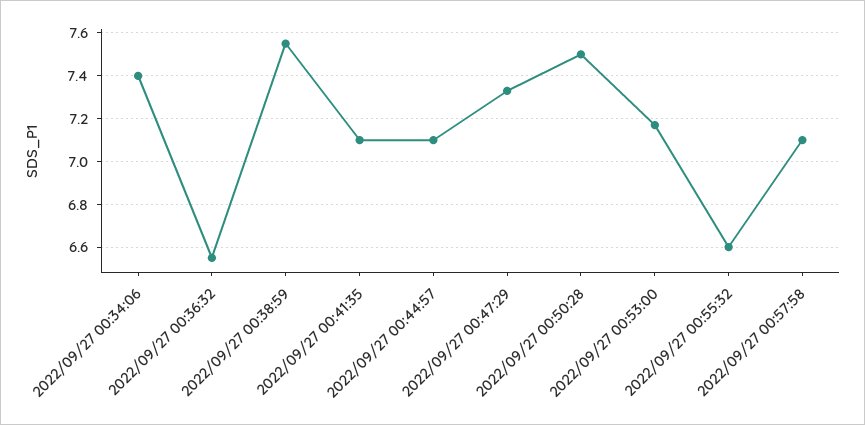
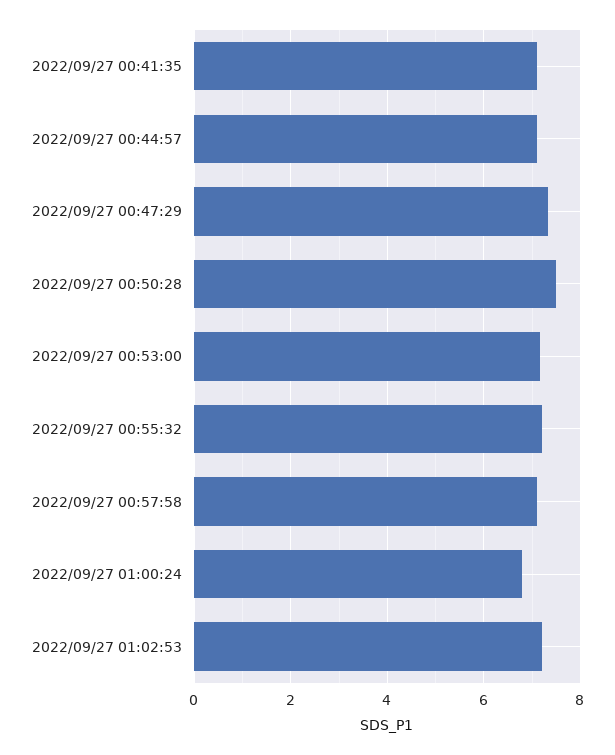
2022/09/27 00:34:06: 7.4 -> none
2022/09/27 00:36:32: 6.55 -> none
2022/09/27 00:38:59: 7.55 -> none
2022/09/27 00:55:32: 6.6 -> 7.2
2022/09/27 01:00:24: none -> 6.8
2022/09/27 01:02:53: none -> 7.2

